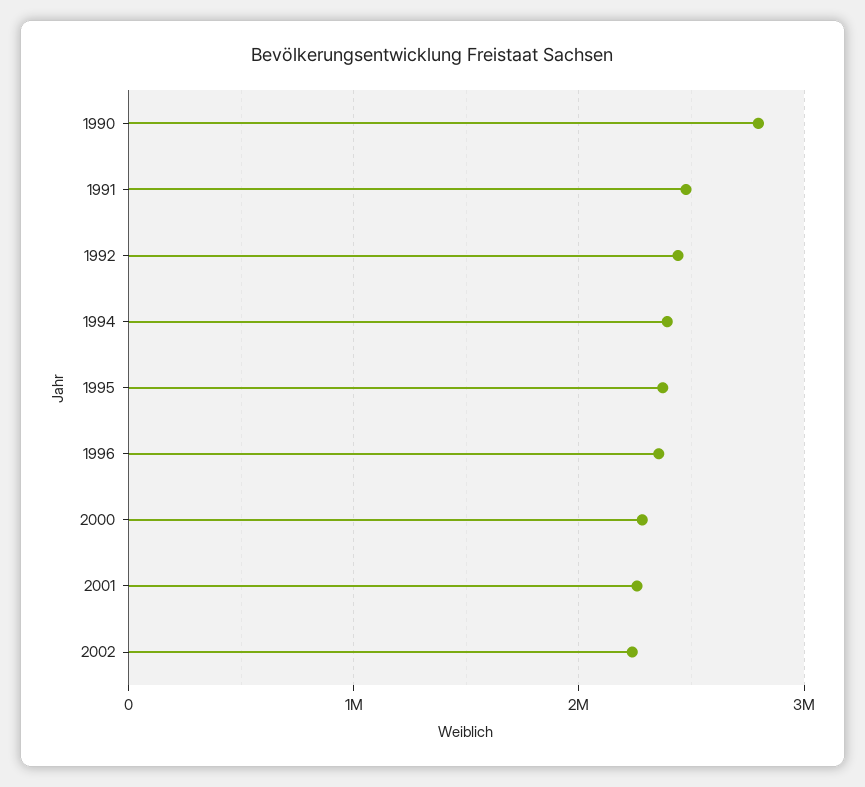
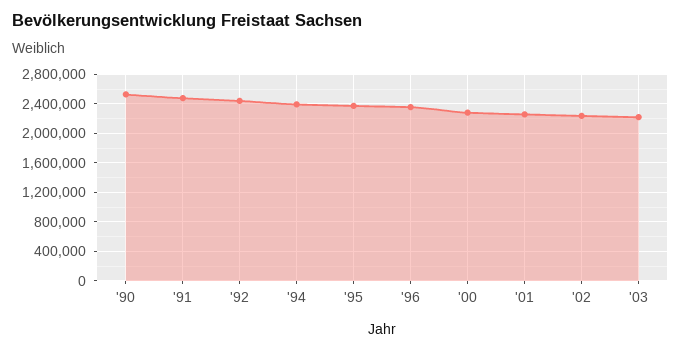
1990: 2800000 -> 2500000
'03: none -> 2200000

